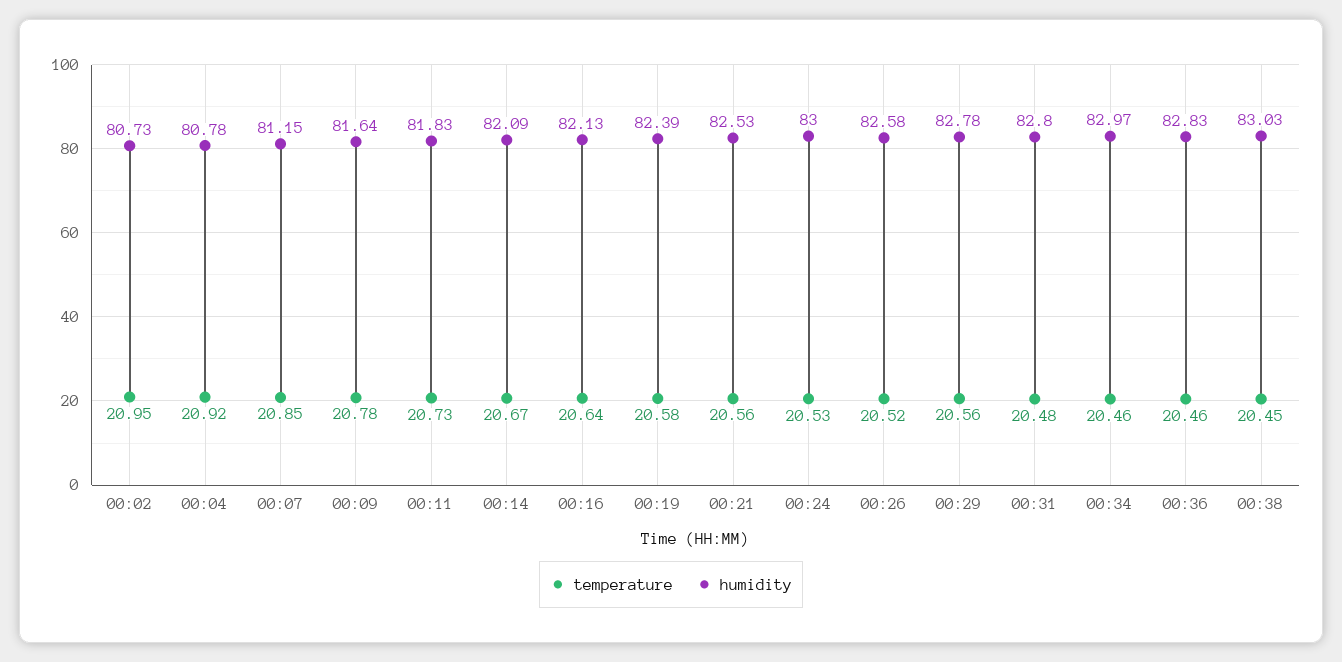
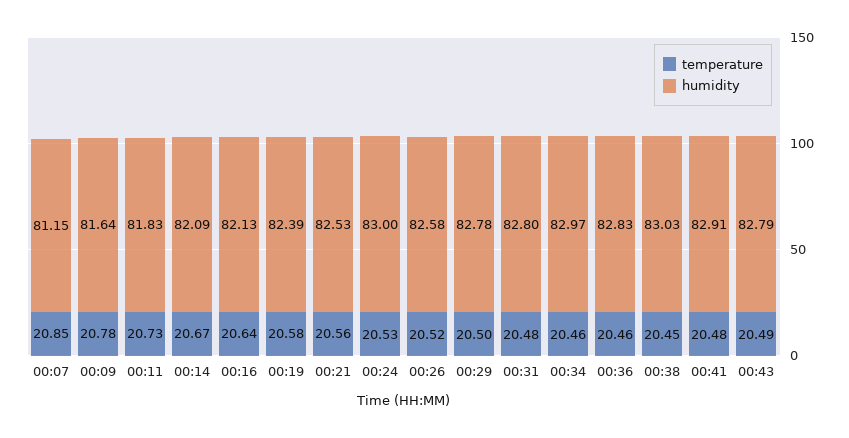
temperature, 00:02: 20.95 -> none
humidity, 00:02: 80.73 -> none
temperature, 00:04: 20.92 -> none
humidity, 00:04: 80.78 -> none
temperature, 00:29: 20.56 -> 20.5
temperature, 00:41: none -> 20.48
humidity, 00:41: none -> 82.91
temperature, 00:43: none -> 20.49
humidity, 00:43: none -> 82.79

